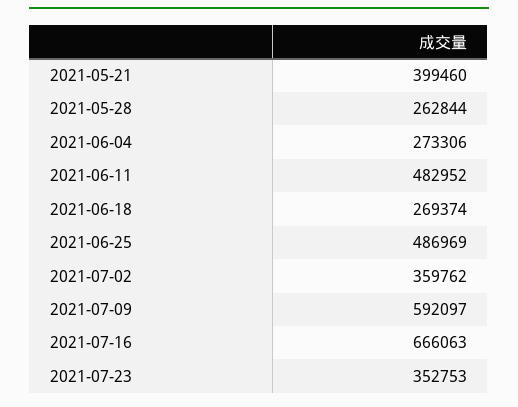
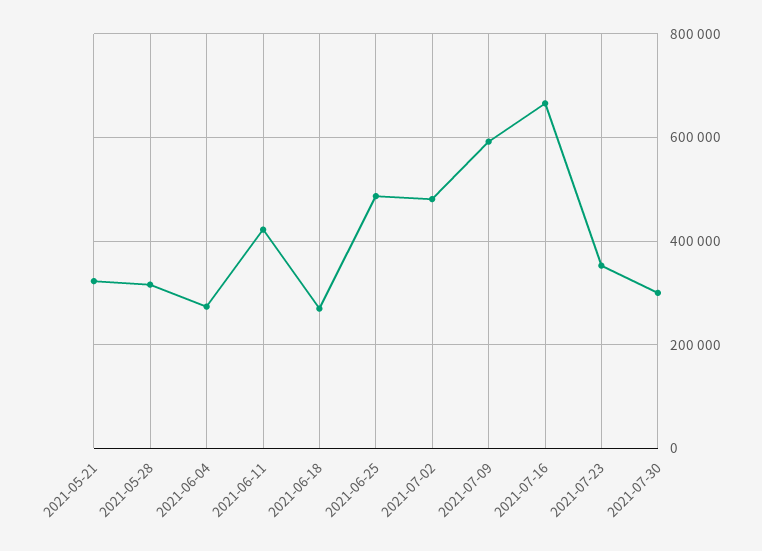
2021-05-21: 399460 -> 320000
2021-05-28: 262844 -> 320000
2021-06-11: 482952 -> 420000
2021-07-02: 359762 -> 480000
2021-07-30: none -> 300000

